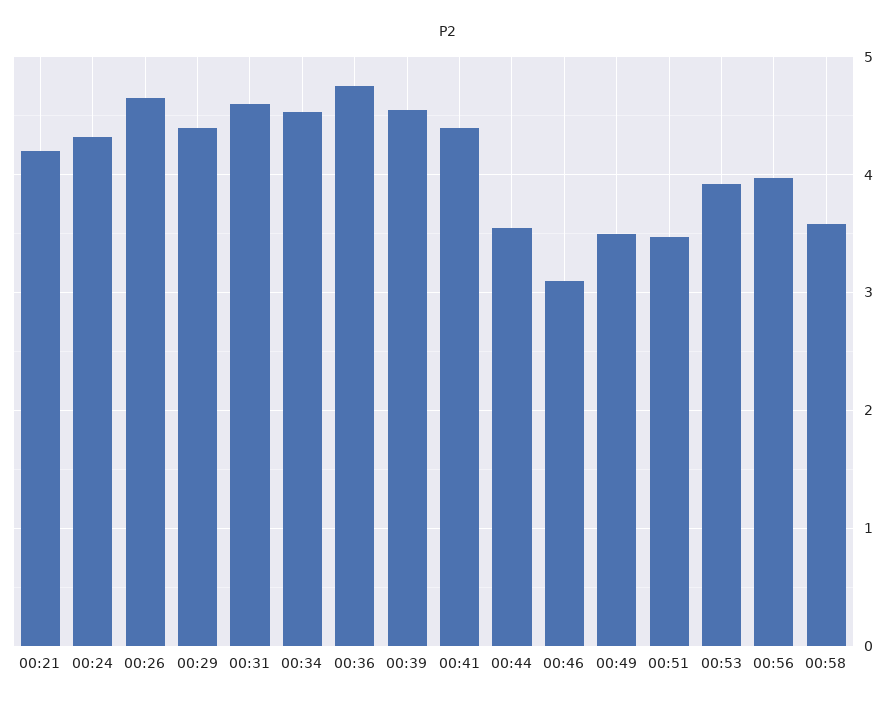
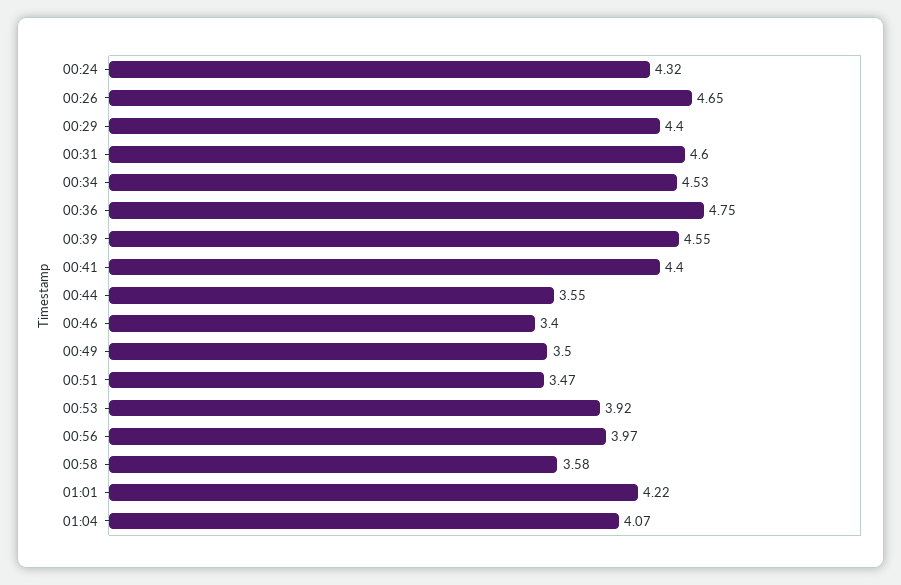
00:21: 4.2 -> none
00:46: 3.1 -> 3.4
01:01: none -> 4.22
01:04: none -> 4.07

